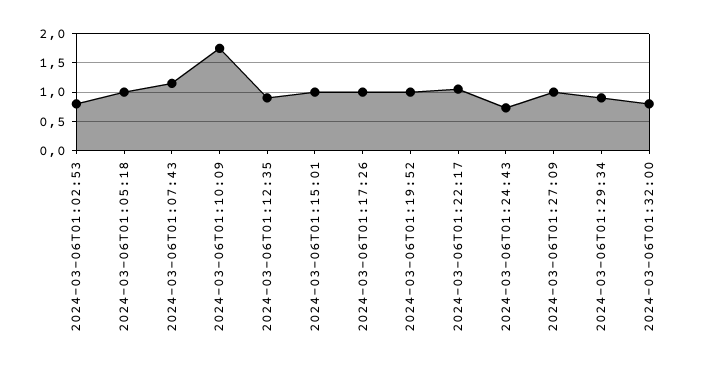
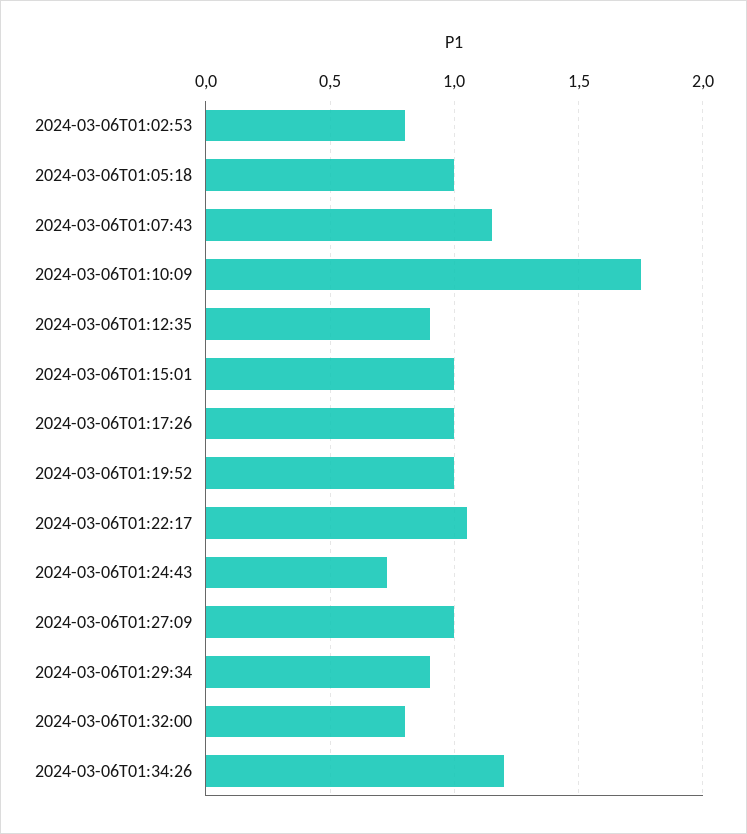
2024-03-06T01:34:26: none -> 1.2

